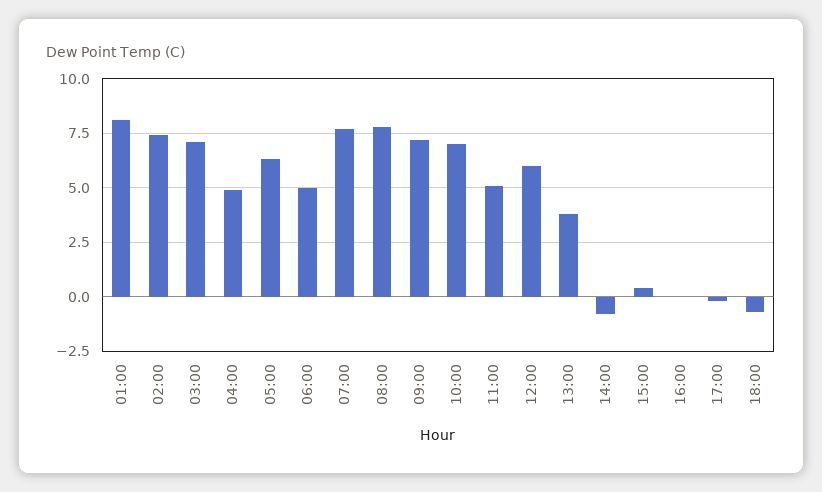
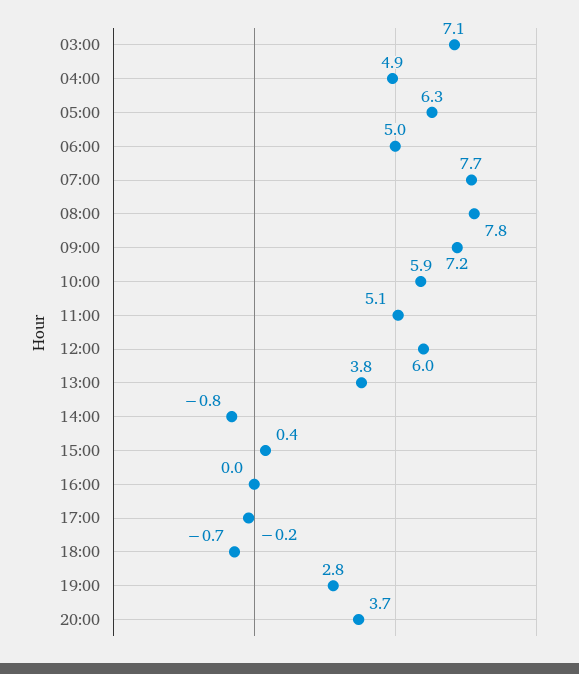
01:00: 8 -> none
02:00: 7.5 -> none
10:00: 7 -> 5.9
19:00: none -> 2.8
20:00: none -> 3.7

